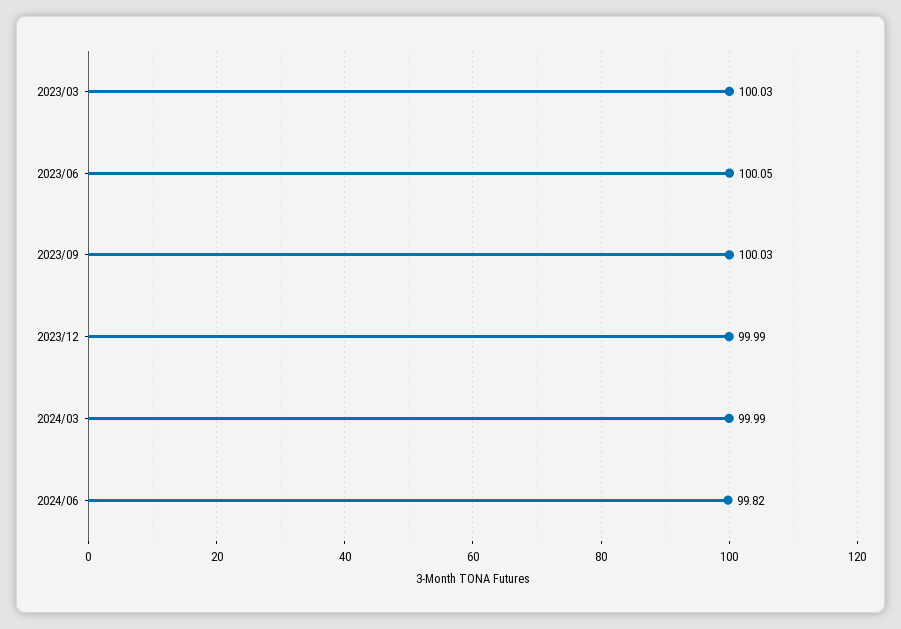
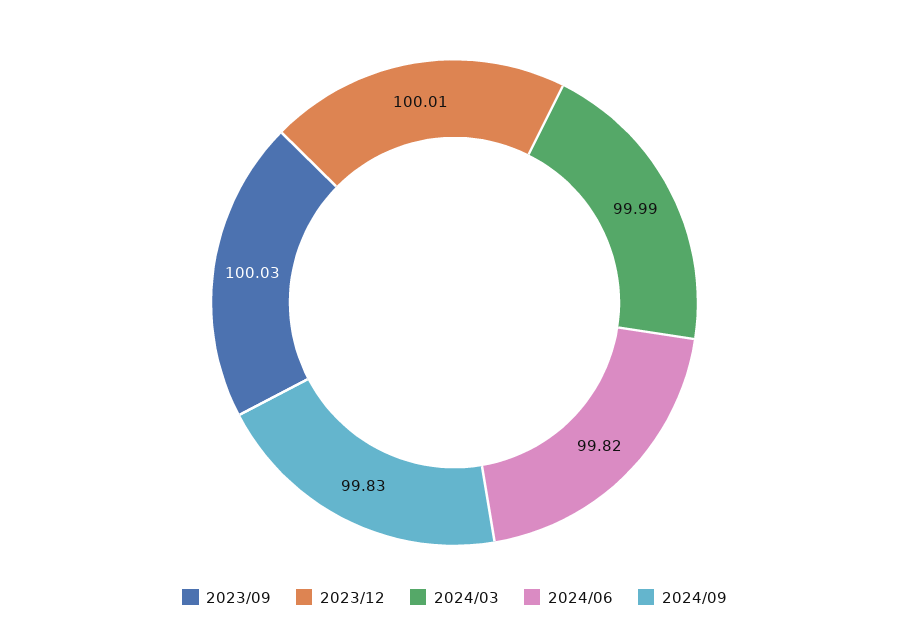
2023/03: 100.03 -> none
2023/06: 100.05 -> none
2023/12: 99.99 -> 100.01
2024/09: none -> 99.83

